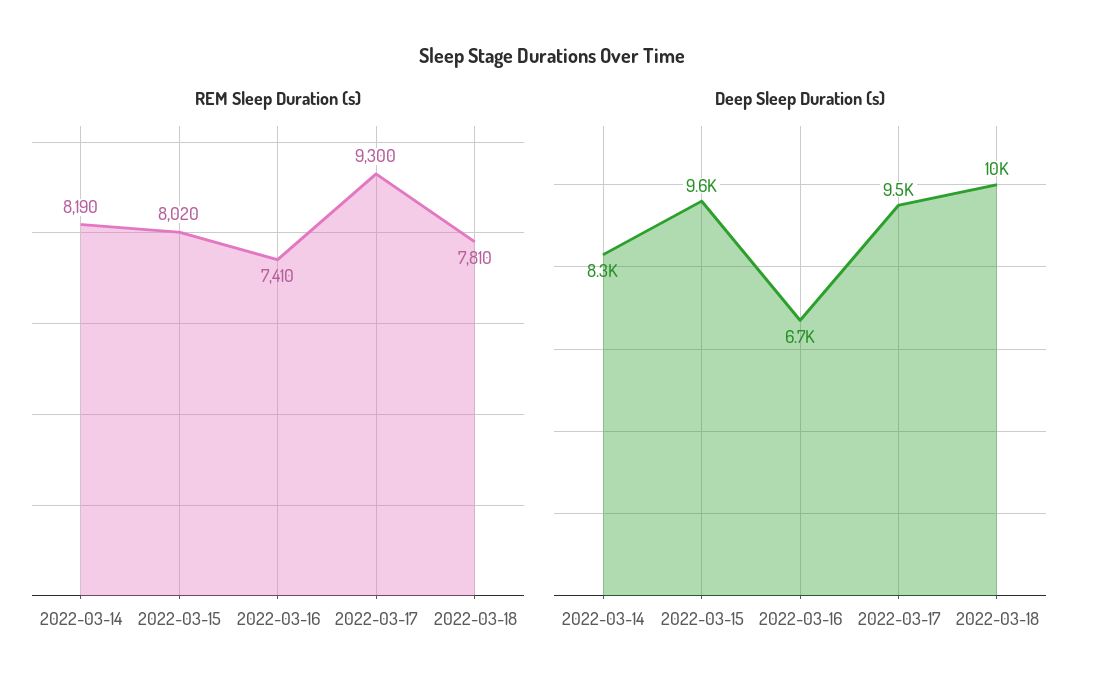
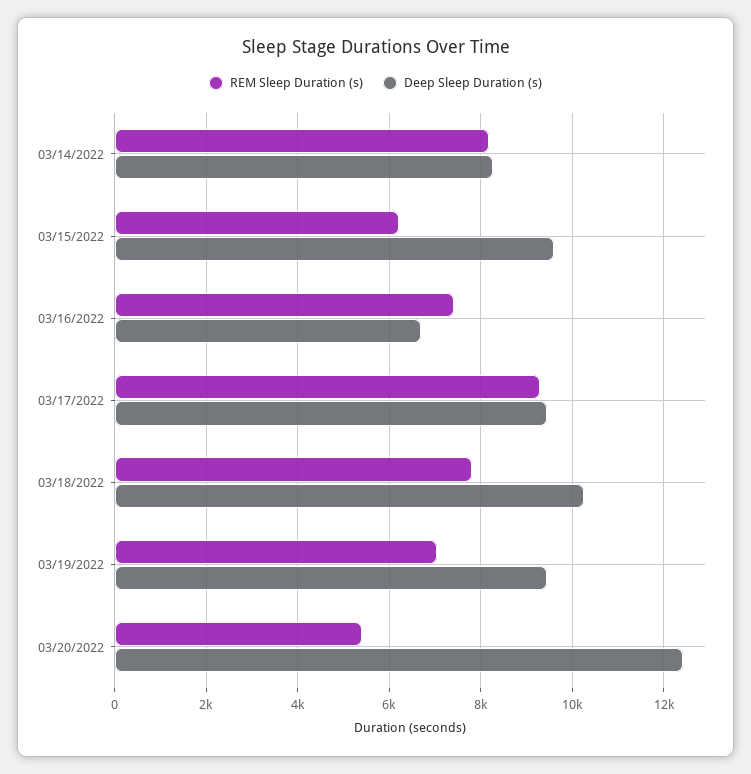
REM Sleep Duration (s), 2022-03-15: 8020 -> 6200
REM Sleep Duration (s), 03/19/2022: none -> 7000
Deep Sleep Duration (s), 03/19/2022: none -> 9400
REM Sleep Duration (s), 03/20/2022: none -> 5400
Deep Sleep Duration (s), 03/20/2022: none -> 12400

